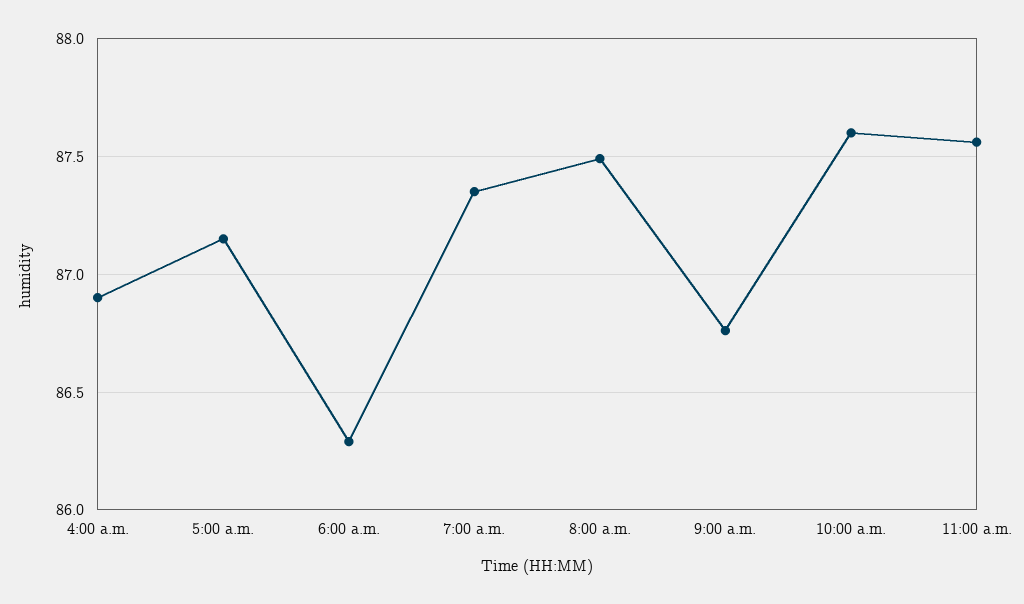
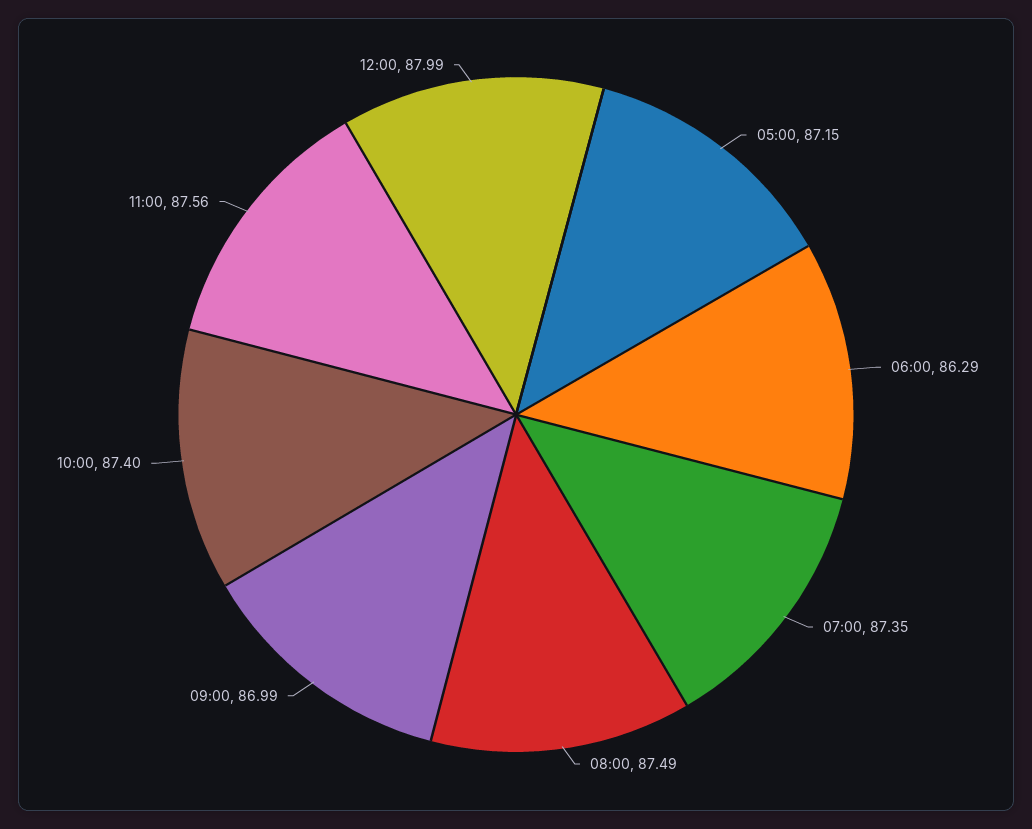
4:00 a.m.: 86.9 -> none
9:00 a.m.: 86.75 -> 86.99
10:00 a.m.: 87.6 -> 87.4
12:00: none -> 87.99

